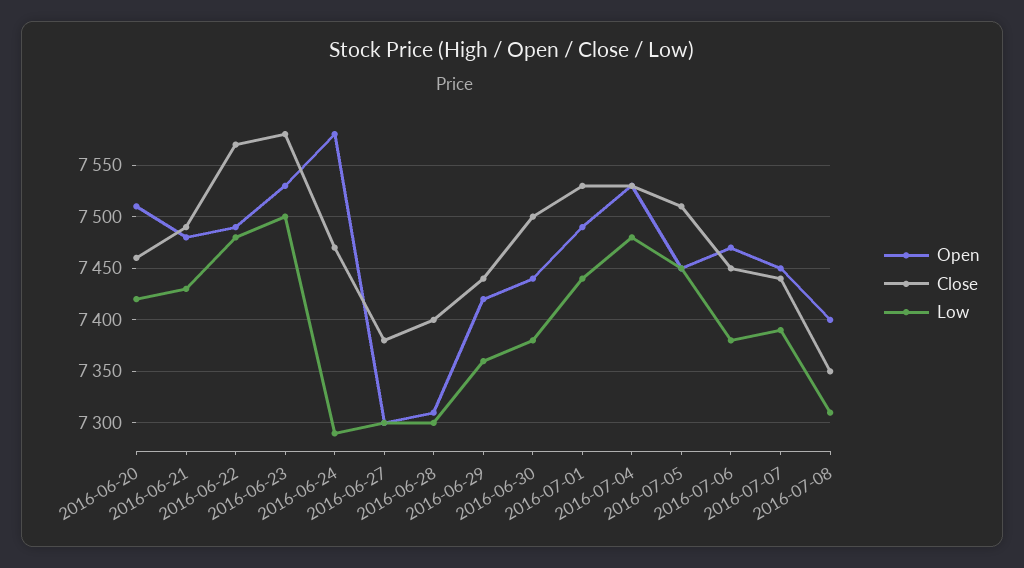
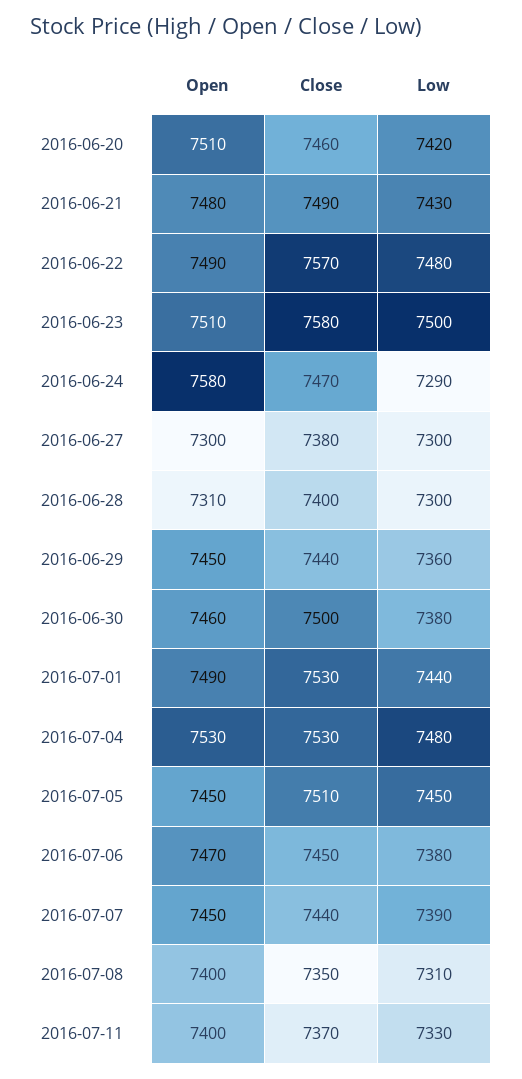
Open, 2016-06-23: 7530 -> 7510
Open, 2016-06-29: 7420 -> 7450
Open, 2016-06-30: 7440 -> 7460
Open, 2016-07-11: none -> 7400
Close, 2016-07-11: none -> 7370
Low, 2016-07-11: none -> 7330

